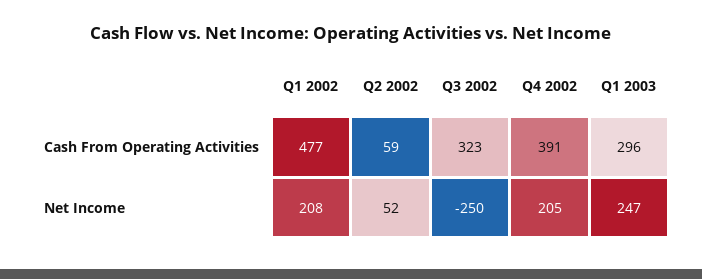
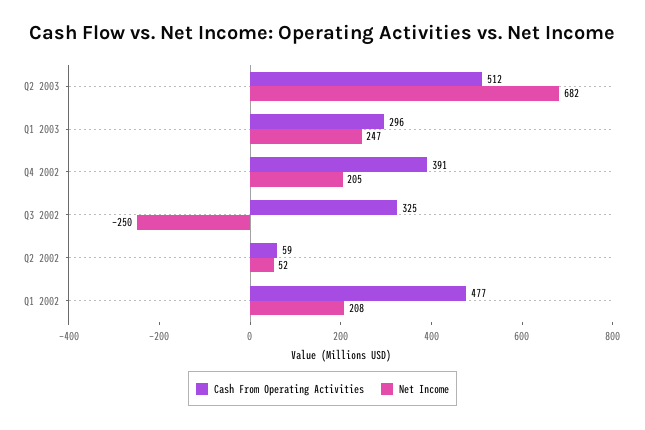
Cash From Operating Activities, Q3 2002: 323 -> 325
Cash From Operating Activities, Q2 2003: none -> 512
Net Income, Q2 2003: none -> 682

